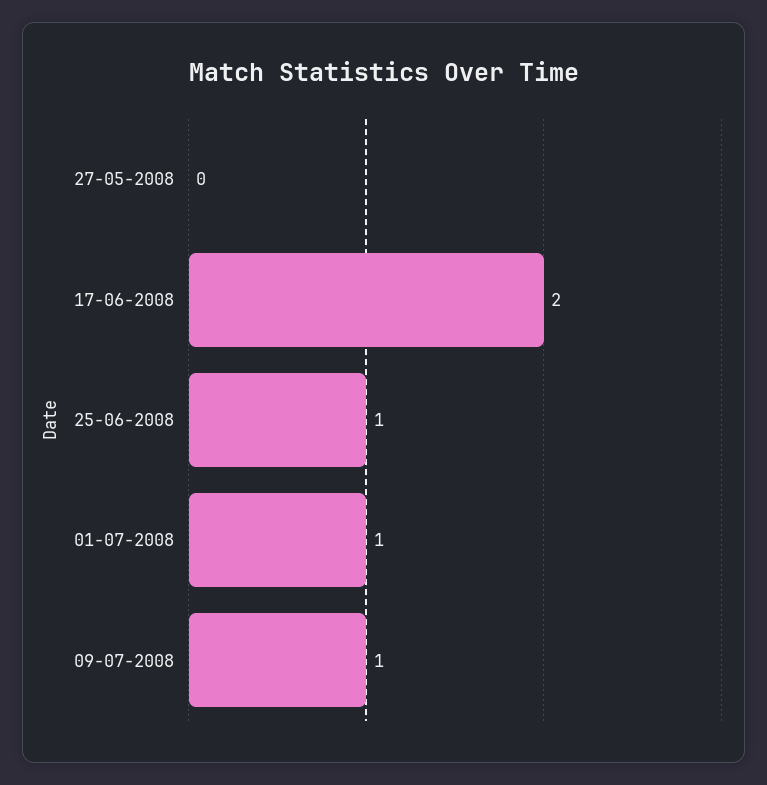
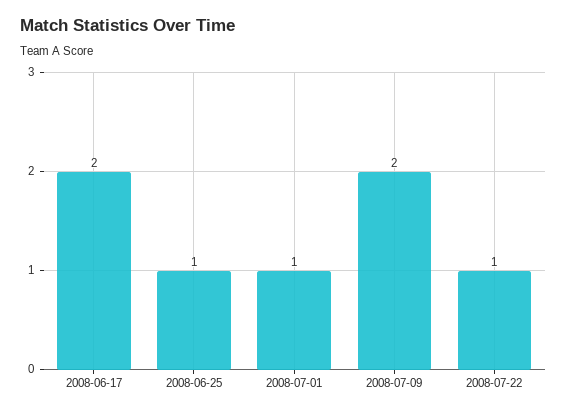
27-05-2008: 0 -> none
09-07-2008: 1 -> 2
2008-07-22: none -> 1

